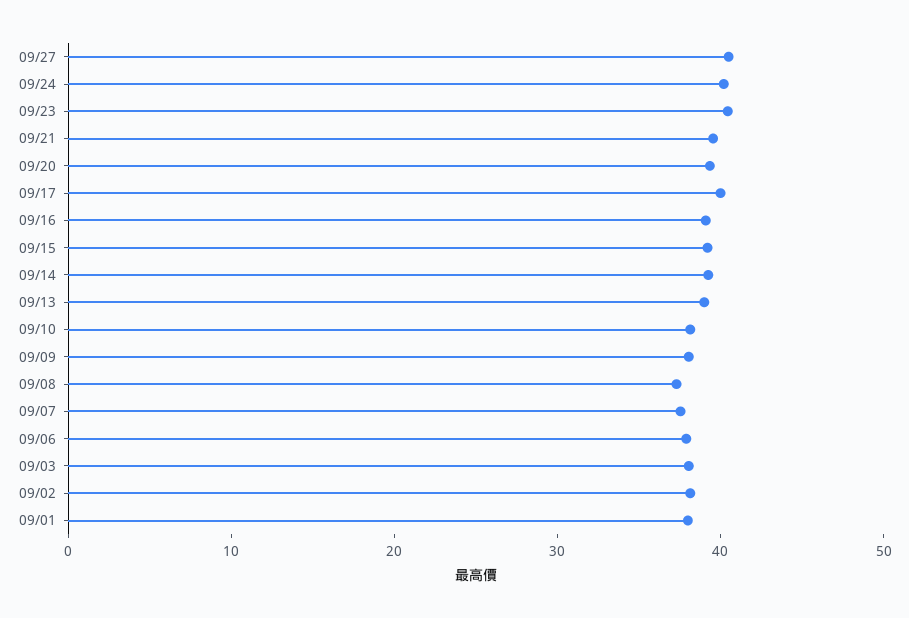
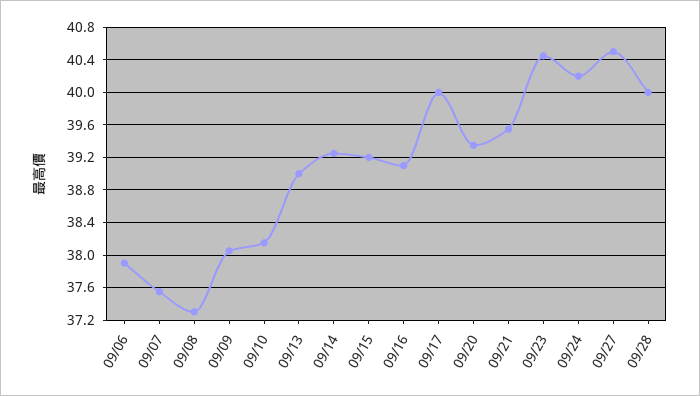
09/03: 38 -> none
09/02: 38 -> none
09/01: 38 -> none
09/28: none -> 40

